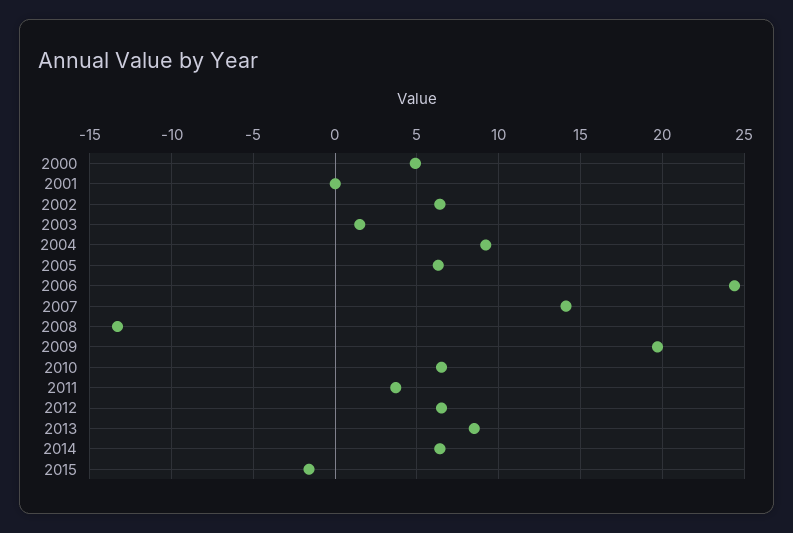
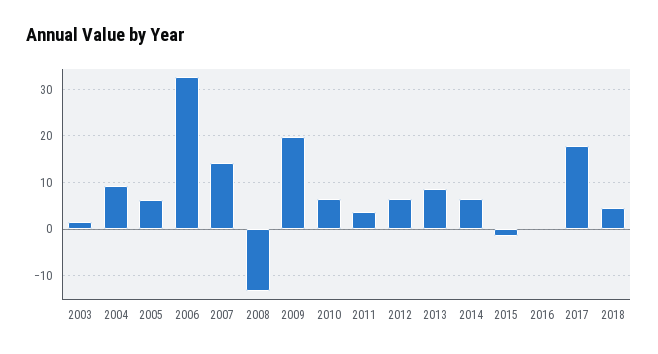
2000: 5 -> none
2001: 0 -> none
2002: 6.5 -> none
2006: 24.5 -> 32
2016: none -> 0
2017: none -> 18
2018: none -> 4

